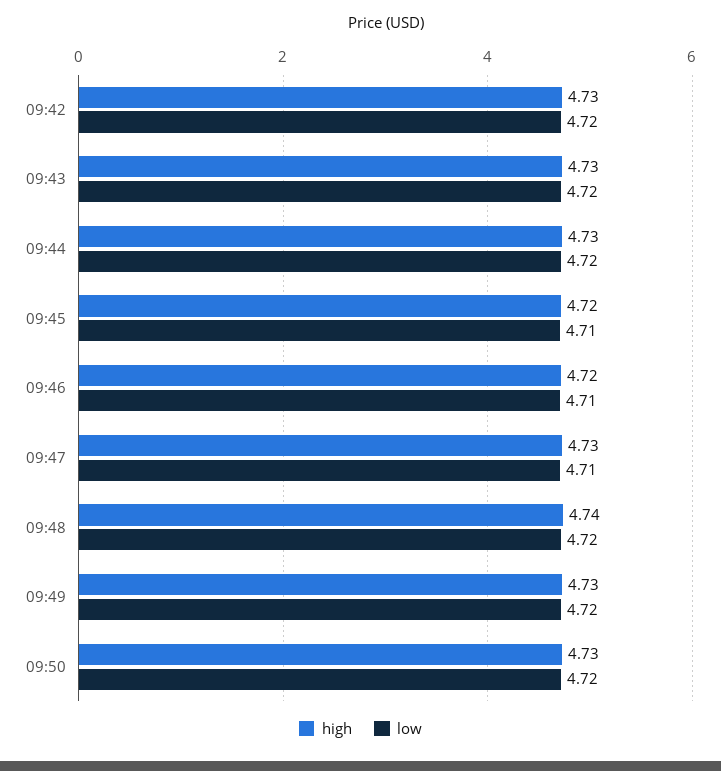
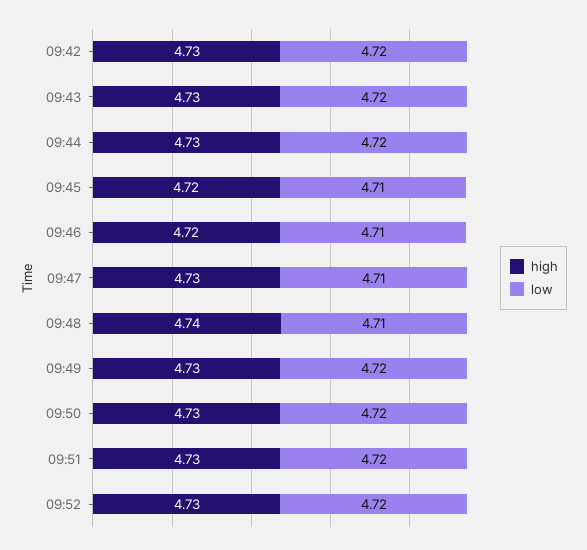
low, 09:48: 4.72 -> 4.71
high, 09:51: none -> 4.73
low, 09:51: none -> 4.72
high, 09:52: none -> 4.73
low, 09:52: none -> 4.72

